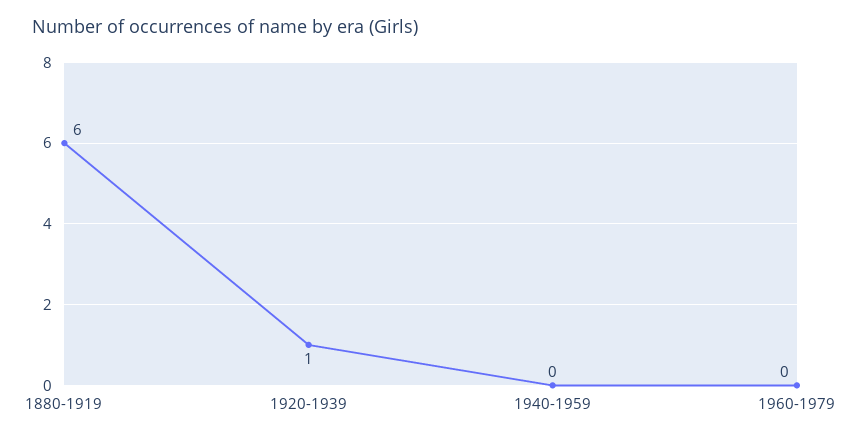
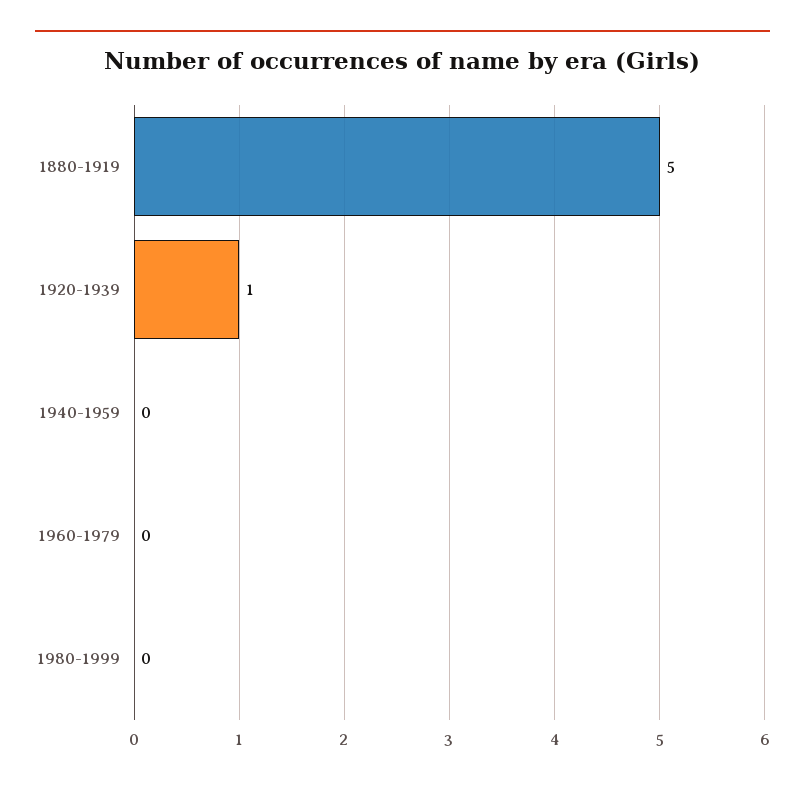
1880-1919: 6 -> 5
1980-1999: none -> 0

